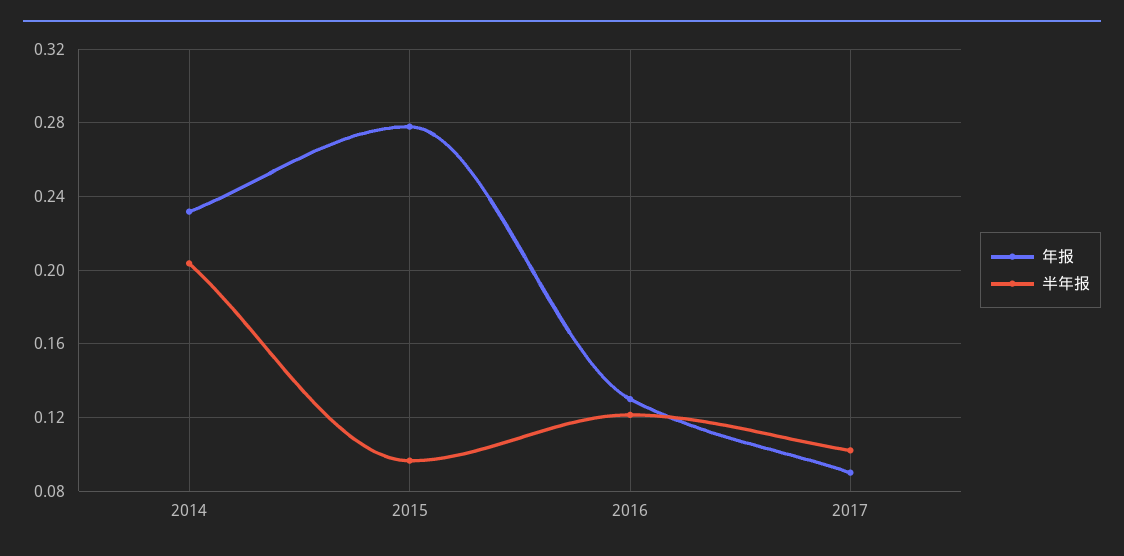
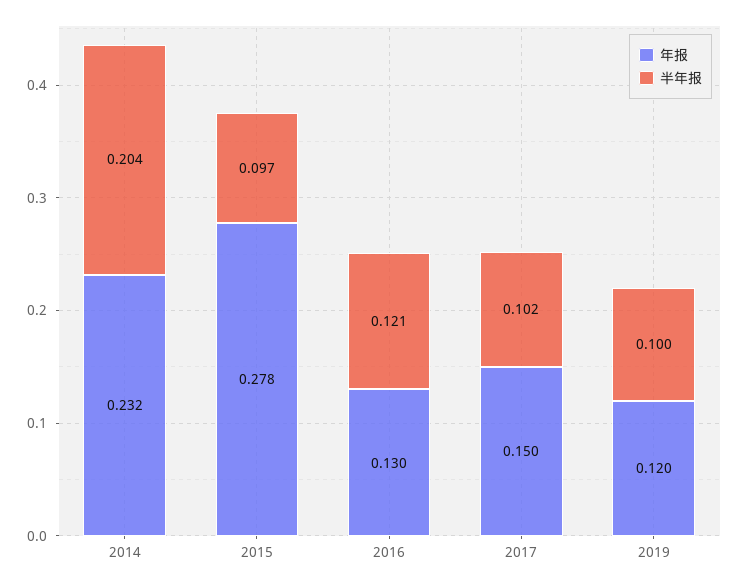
年报, 2017: 0.09 -> 0.15
年报, 2019: none -> 0.12
半年报, 2019: none -> 0.1

